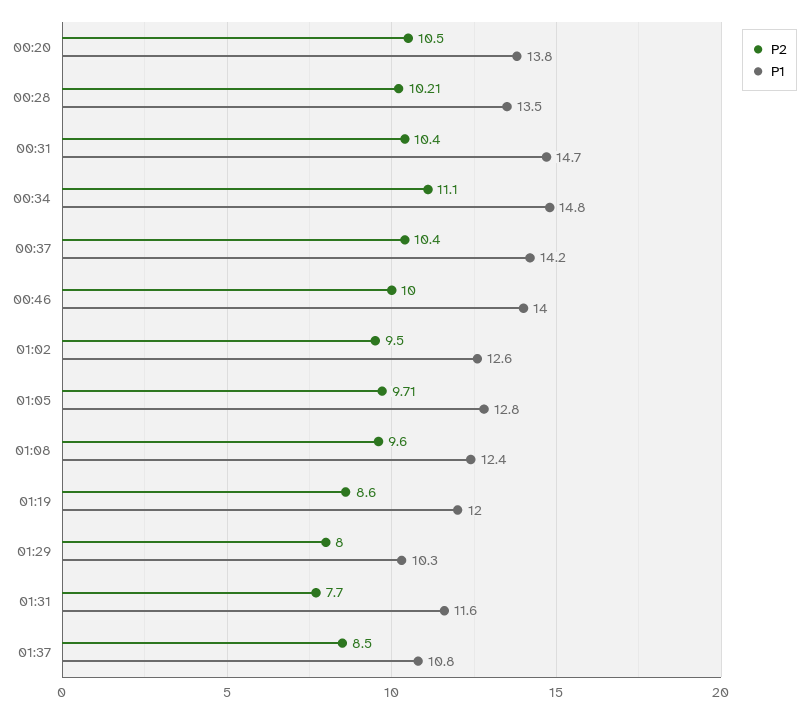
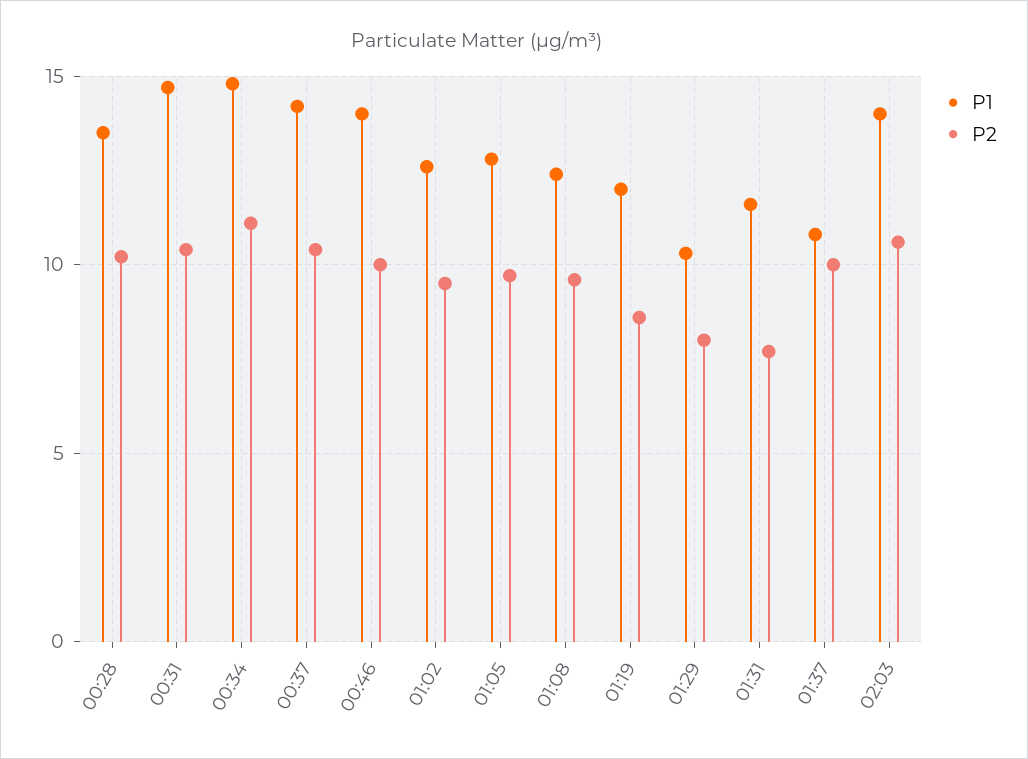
P2, 00:20: 10.5 -> none
P1, 00:20: 13.8 -> none
P2, 01:37: 8.5 -> 10
P1, 02:03: none -> 14
P2, 02:03: none -> 10.5

